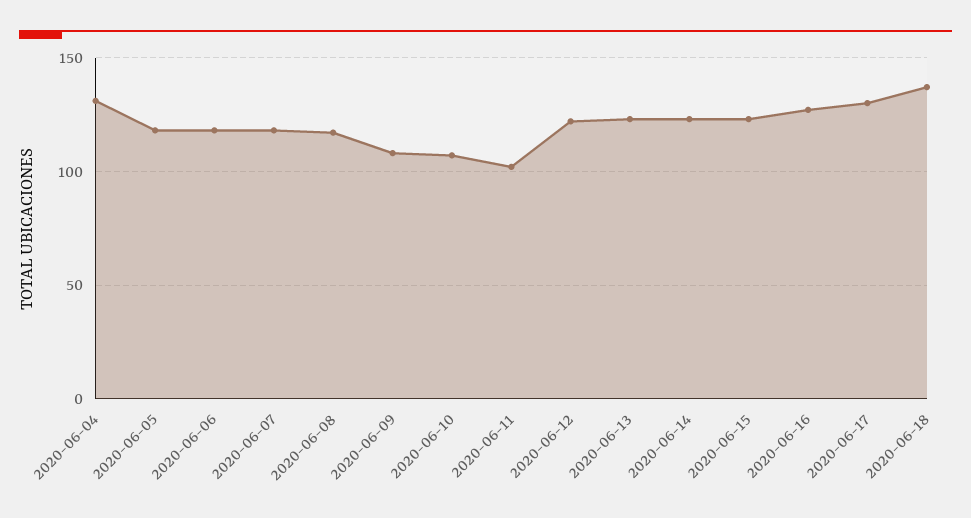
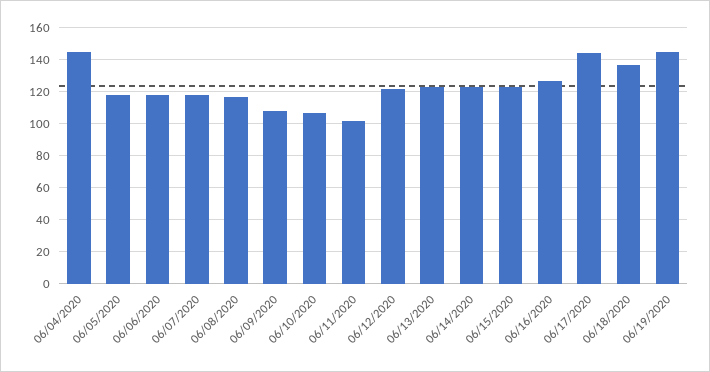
2020-06-04: 130 -> 145
2020-06-17: 130 -> 145
06/19/2020: none -> 145

